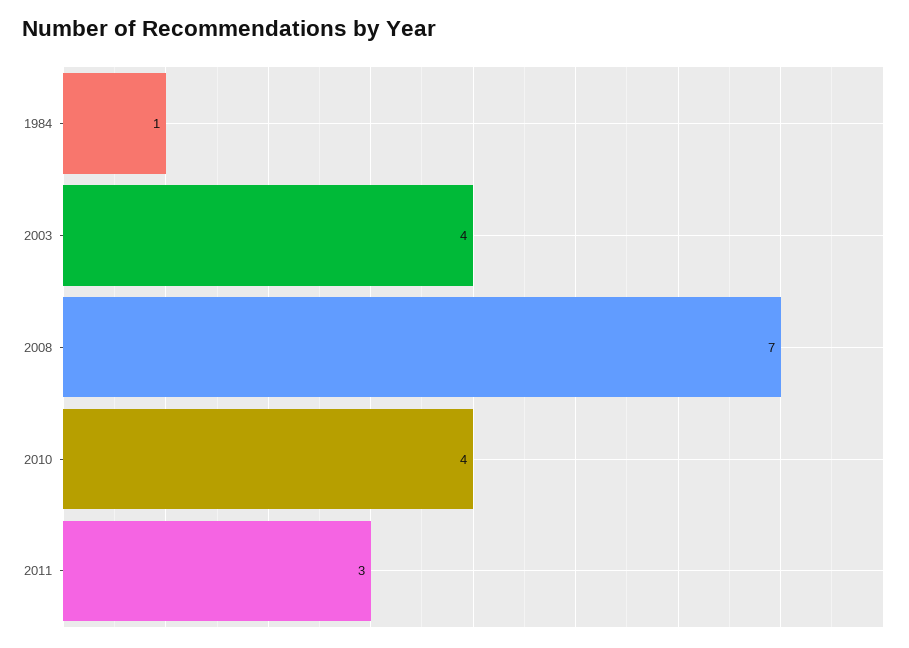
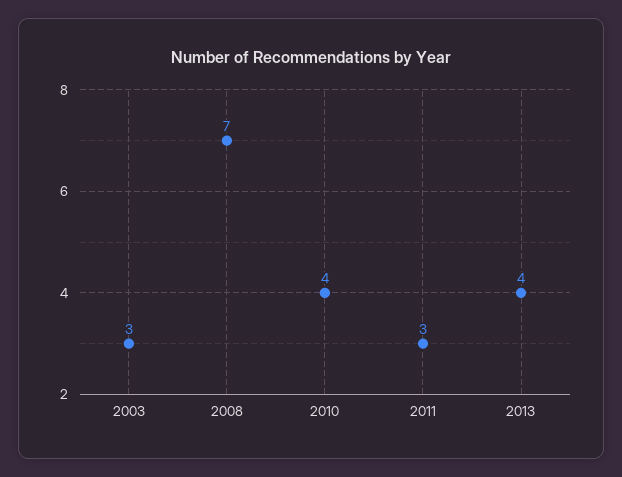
1984: 1 -> none
2003: 4 -> 3
2013: none -> 4

